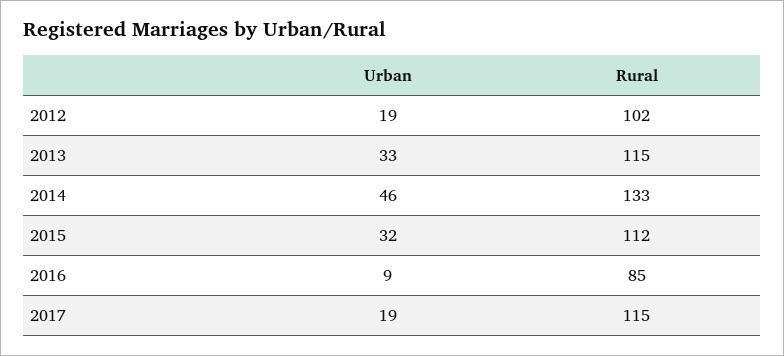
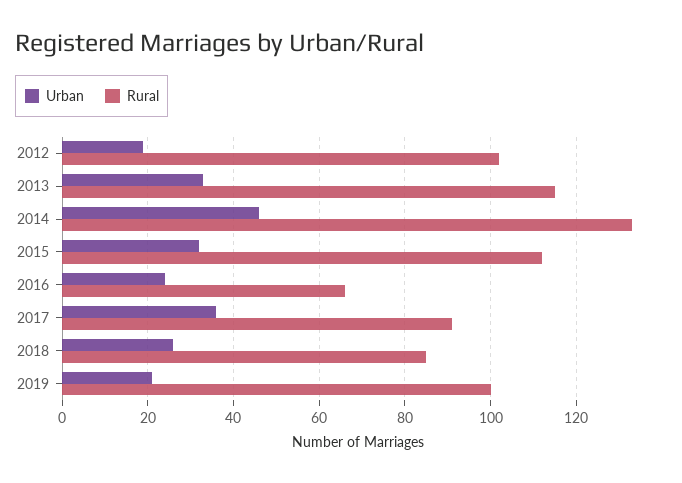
Urban, 2016: 9 -> 25
Rural, 2016: 85 -> 65
Urban, 2017: 19 -> 35
Rural, 2017: 115 -> 90
Urban, 2018: none -> 25
Rural, 2018: none -> 85
Urban, 2019: none -> 20
Rural, 2019: none -> 100

